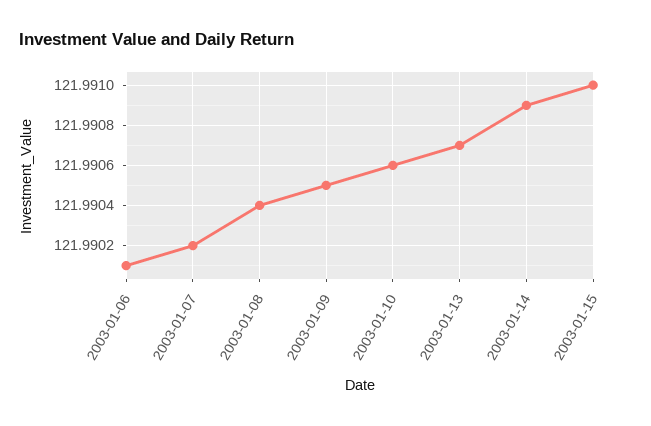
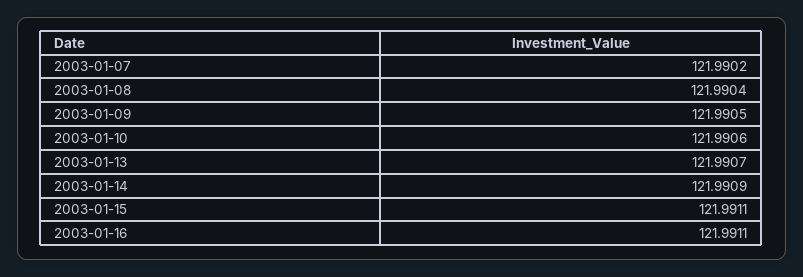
2003-01-06: 121.9901 -> none
2003-01-15: 121.991 -> 121.9911
2003-01-16: none -> 121.9911

